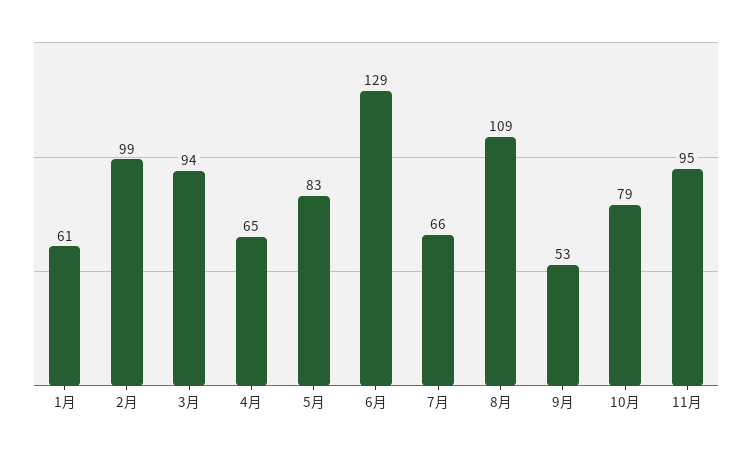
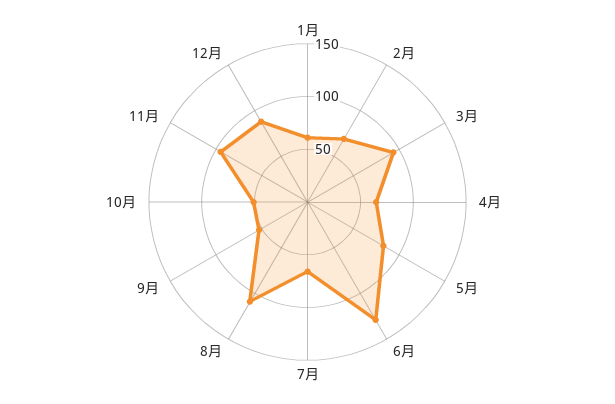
2月: 99 -> 70
10月: 79 -> 50
12月: none -> 90

